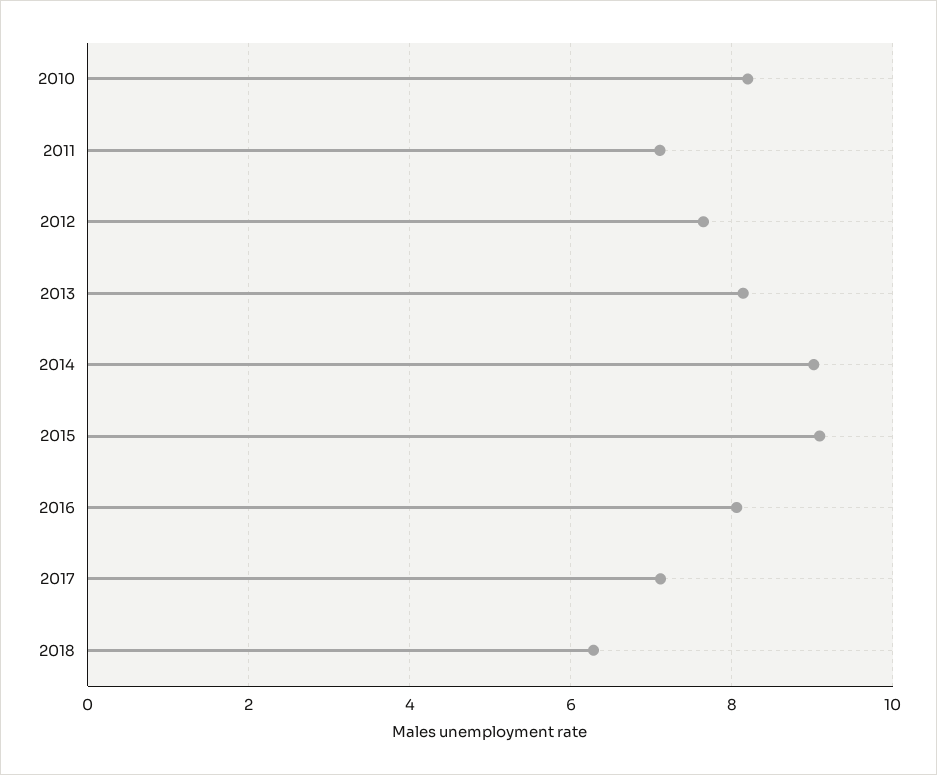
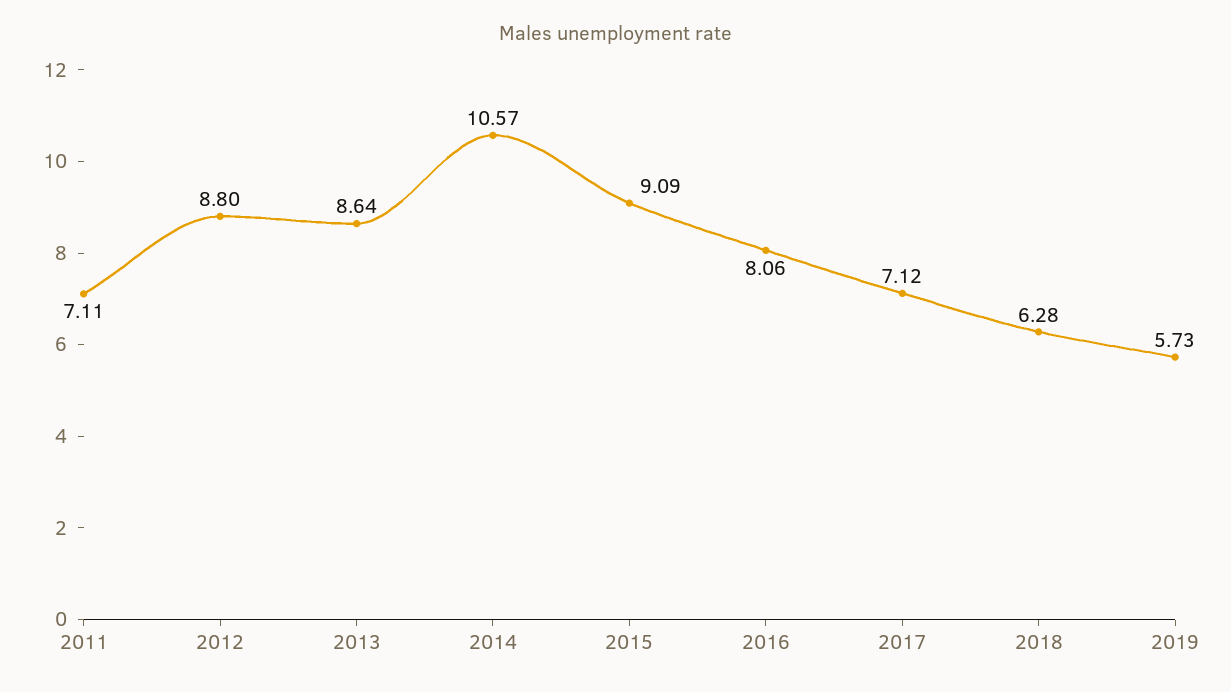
2010: 8.2 -> none
2012: 7.6 -> 8.8
2013: 8.2 -> 8.64
2014: 9 -> 10.57
2019: none -> 5.73

